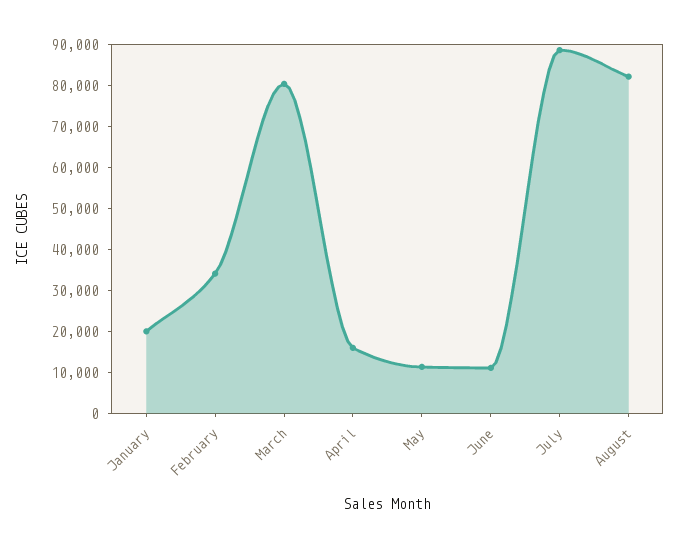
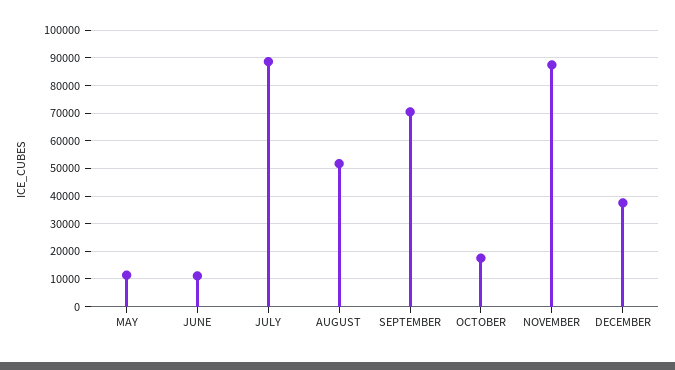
January: 20000 -> none
February: 34000 -> none
March: 80000 -> none
April: 16000 -> none
August: 82000 -> 52500
SEPTEMBER: none -> 70000
OCTOBER: none -> 17500
NOVEMBER: none -> 87500
DECEMBER: none -> 37500

